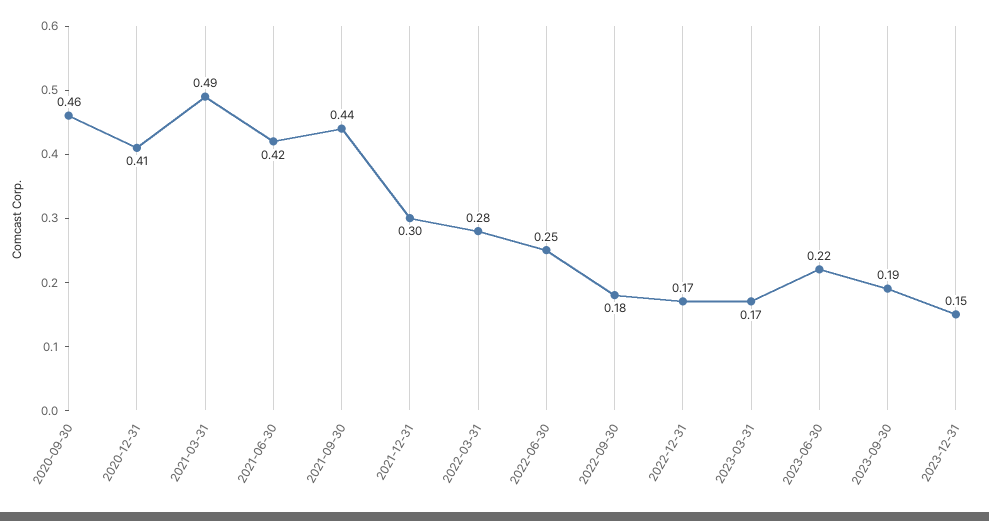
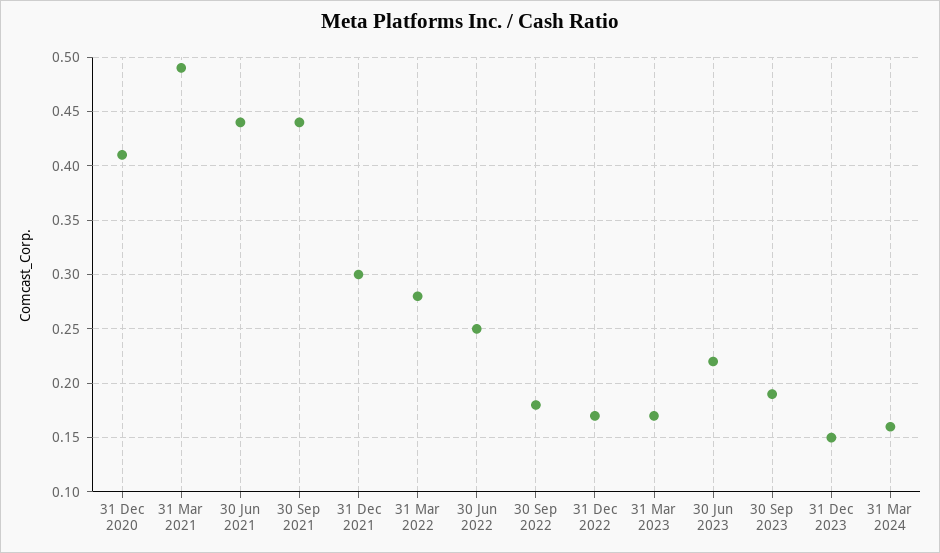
2020-09-30: 0.46 -> none
2021-06-30: 0.42 -> 0.44
31 Mar 2024: none -> 0.16

